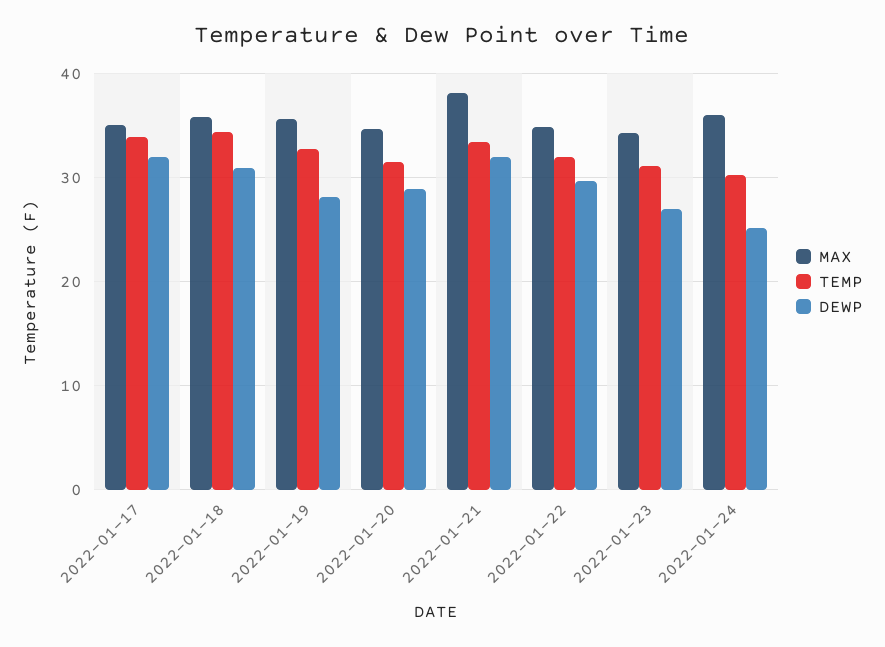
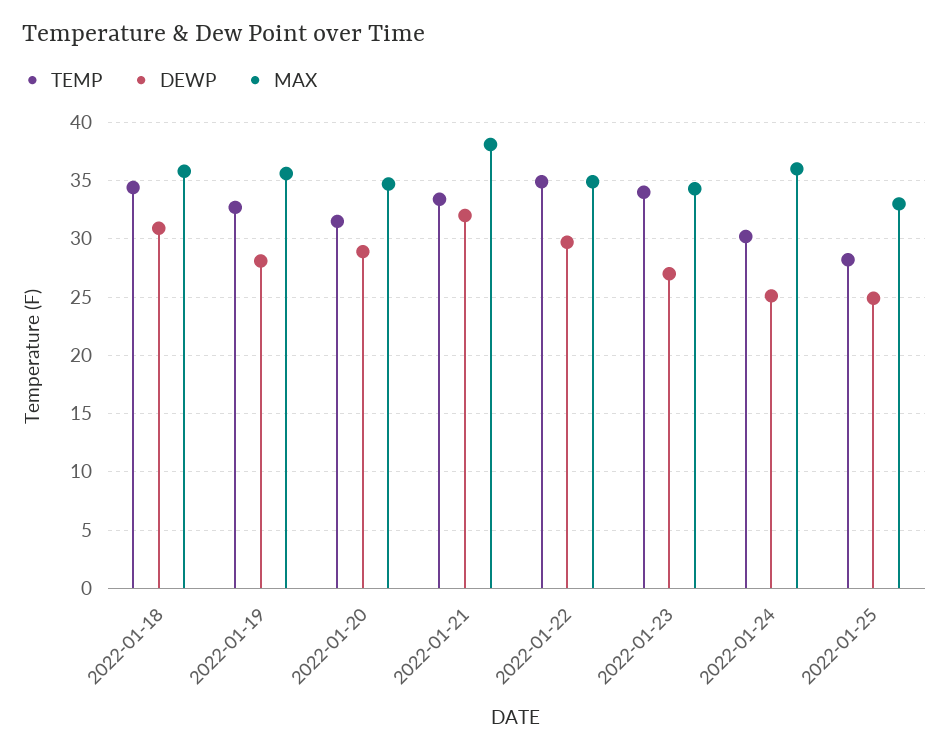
MAX, 2022-01-17: 35 -> none
TEMP, 2022-01-17: 34 -> none
DEWP, 2022-01-17: 32 -> none
TEMP, 2022-01-22: 32 -> 35
TEMP, 2022-01-23: 31 -> 34
TEMP, 2022-01-25: none -> 28
DEWP, 2022-01-25: none -> 25
MAX, 2022-01-25: none -> 33

